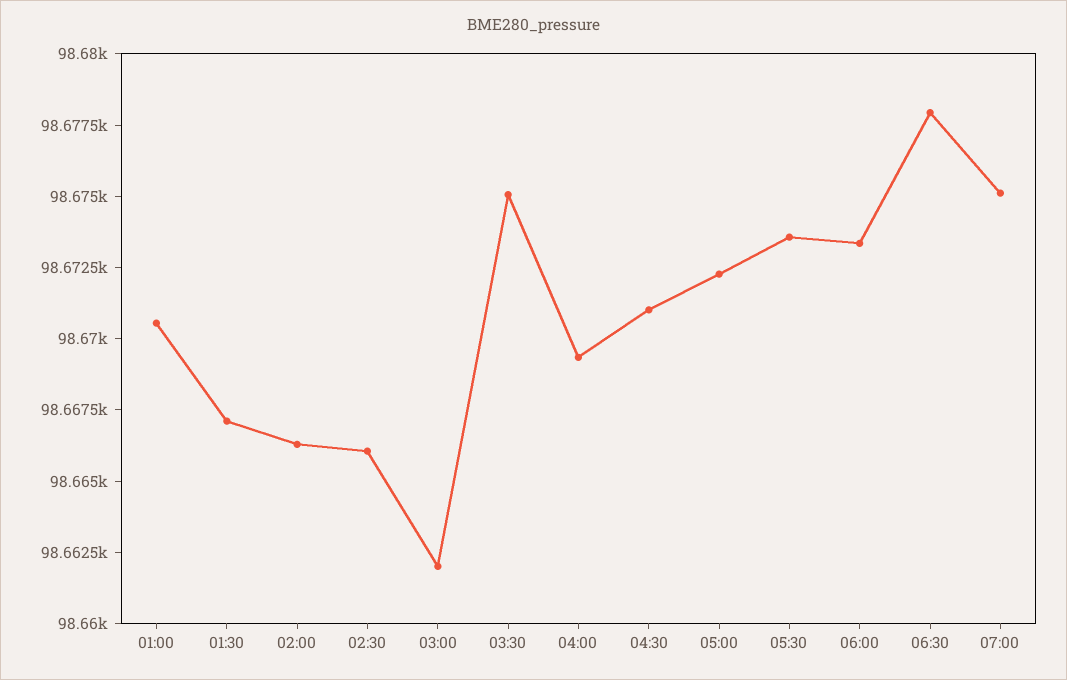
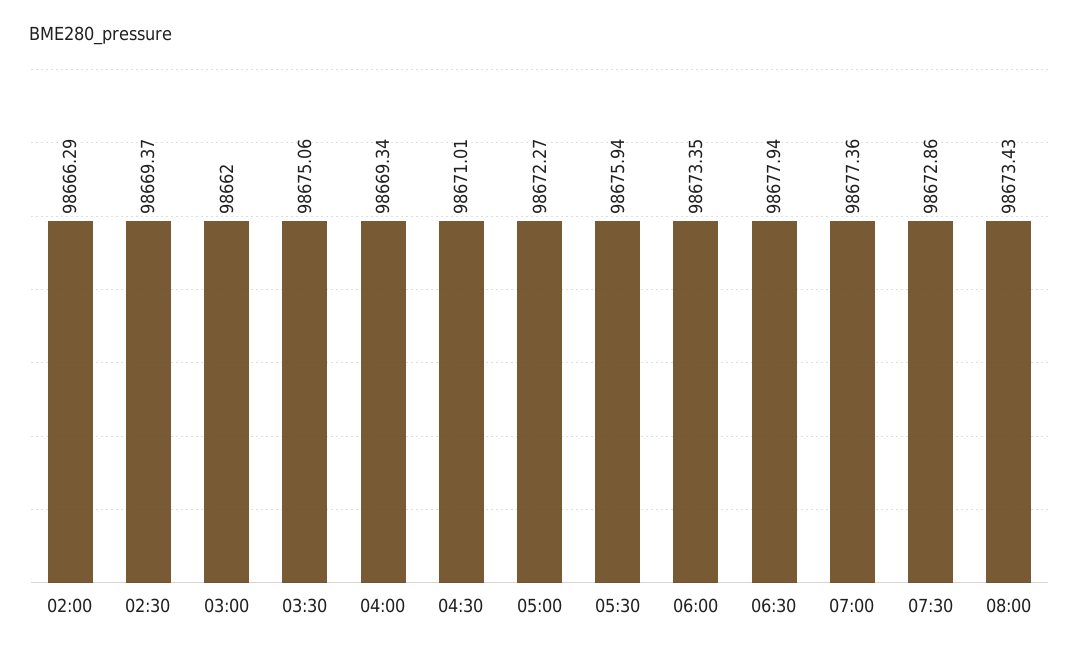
01:00: 98670.5 -> none
01:30: 98667 -> none
02:30: 98666 -> 98669.37
05:30: 98673.5 -> 98675.94
07:00: 98675 -> 98677.36
07:30: none -> 98672.86
08:00: none -> 98673.43

